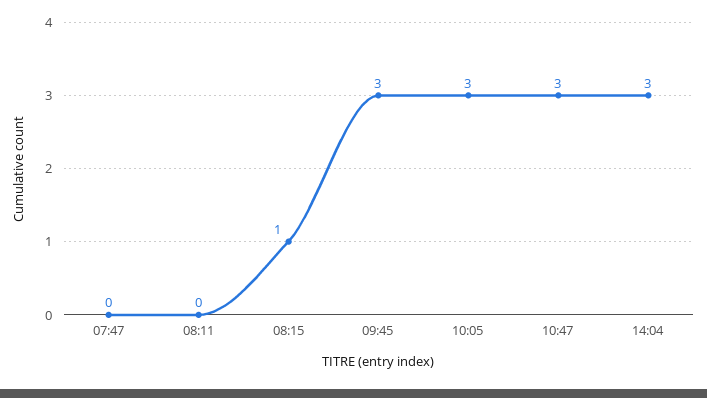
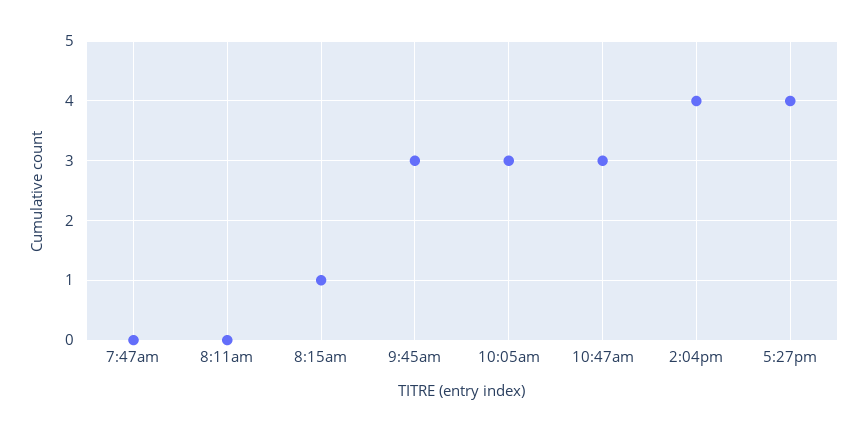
14:04: 3 -> 4
5:27pm: none -> 4

